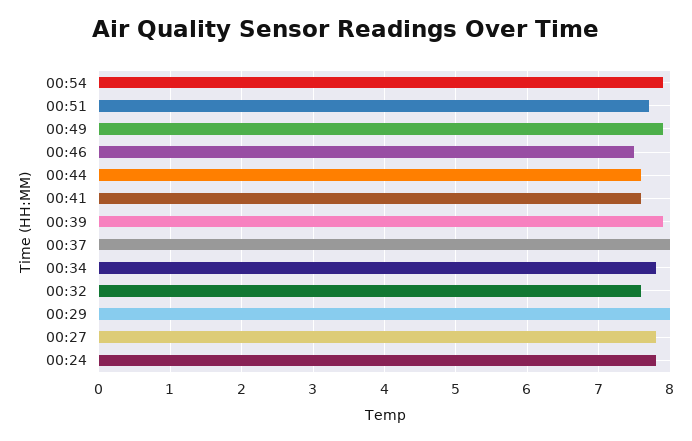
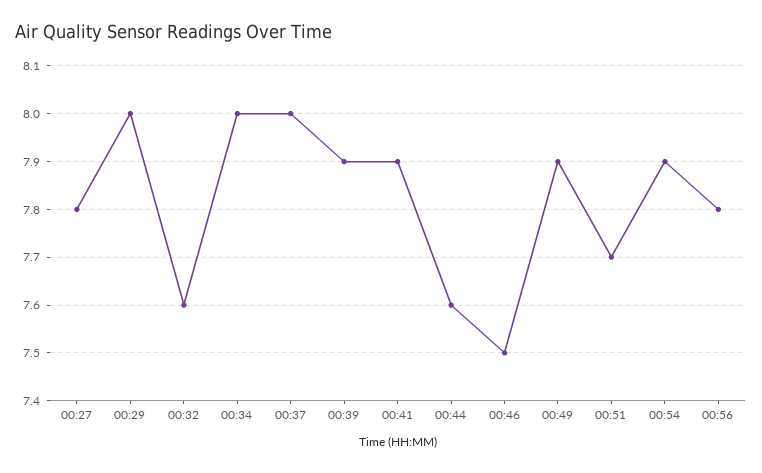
00:41: 7.6 -> 7.9
00:34: 7.8 -> 8
00:24: 7.8 -> none
00:56: none -> 7.8

